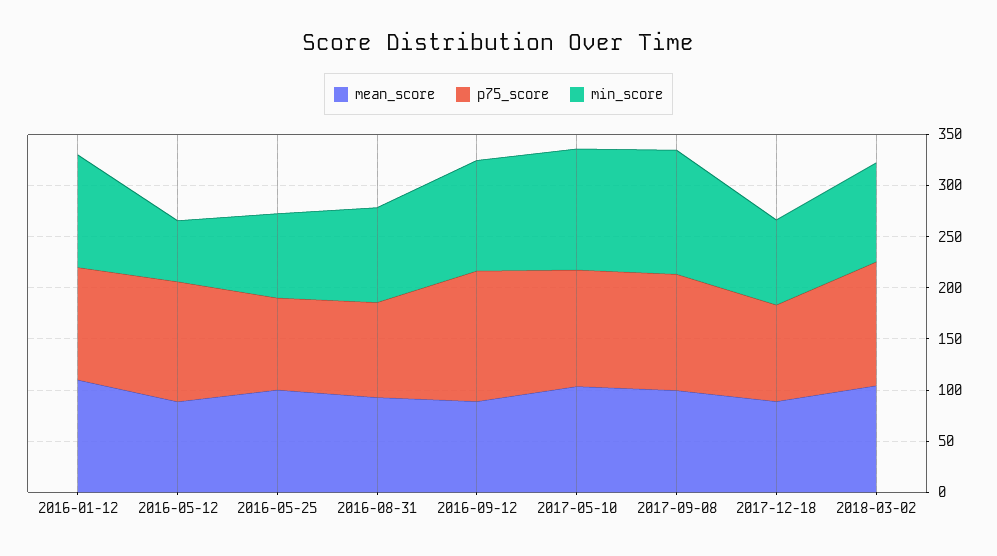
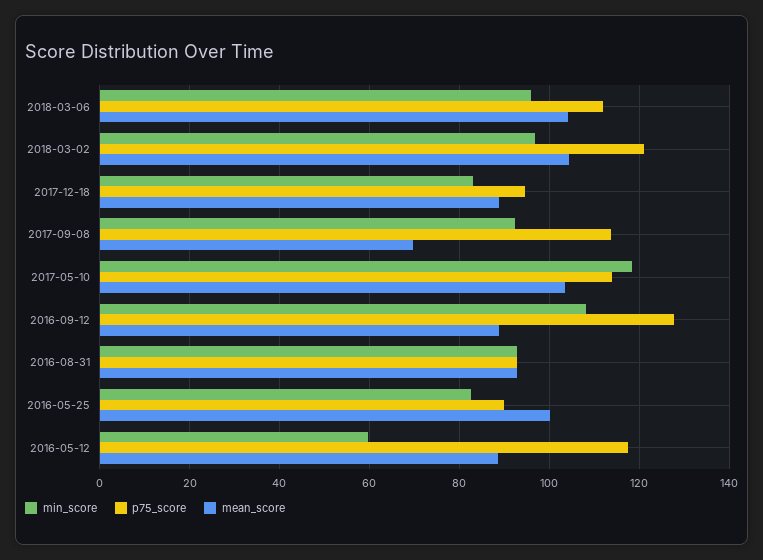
mean_score, 2016-01-12: 110 -> none
p75_score, 2016-01-12: 110 -> none
min_score, 2016-01-12: 110 -> none
mean_score, 2017-09-08: 100 -> 70
min_score, 2017-09-08: 120 -> 92
min_score, 2018-03-06: none -> 96
p75_score, 2018-03-06: none -> 112
mean_score, 2018-03-06: none -> 104

